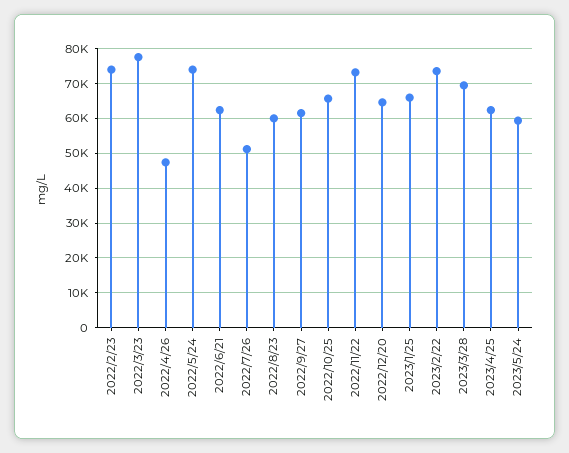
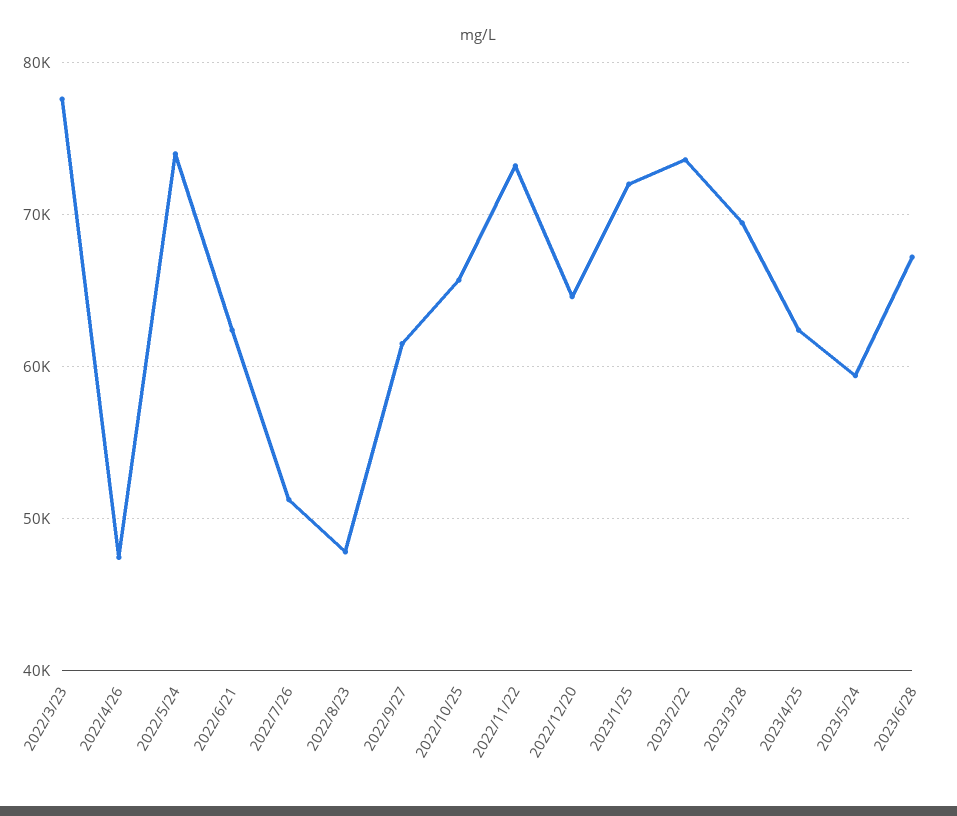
2022/2/23: 74000 -> none
2022/8/23: 60000 -> 48000
2023/1/25: 66000 -> 72000
2023/6/28: none -> 67000

